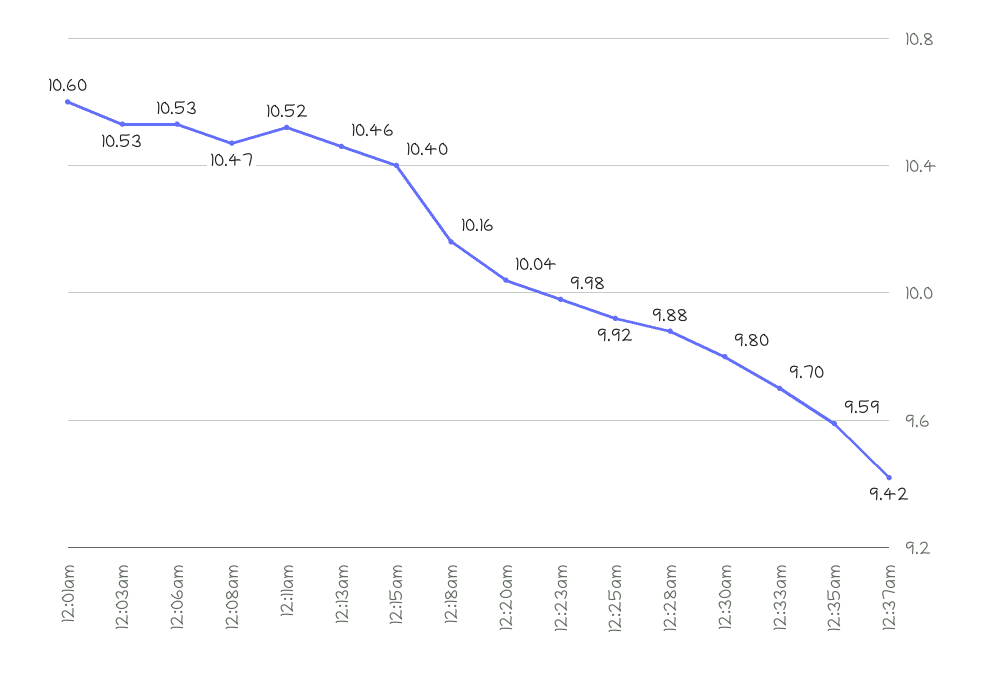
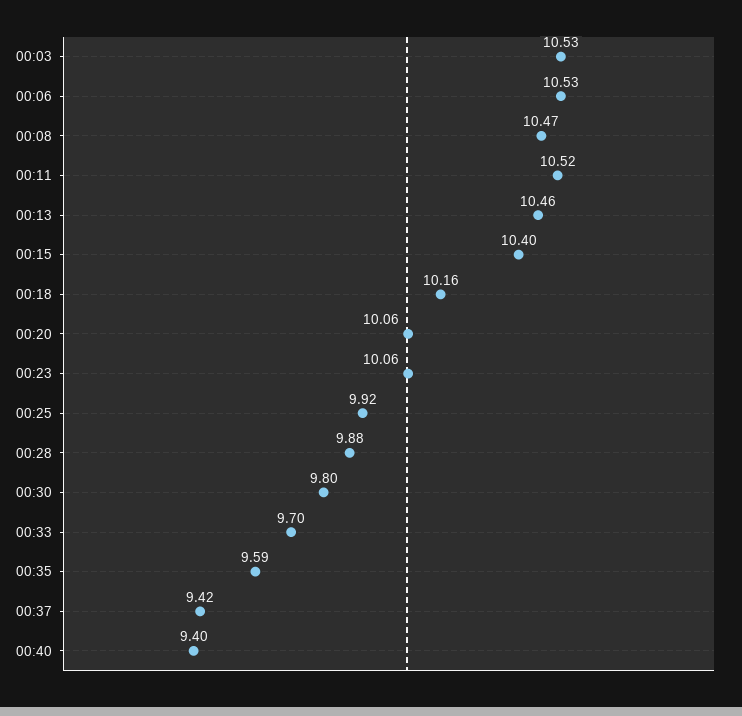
12:01am: 10.6 -> none
12:20am: 10.04 -> 10.06
12:23am: 9.98 -> 10.06
00:40: none -> 9.4

